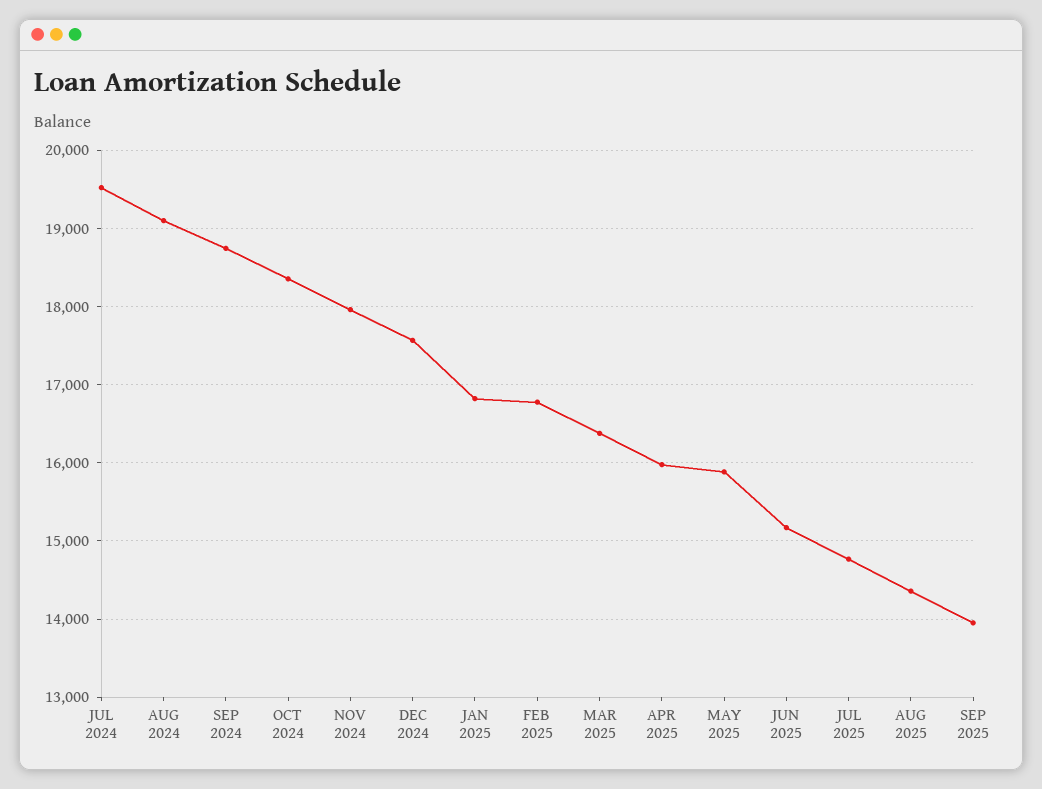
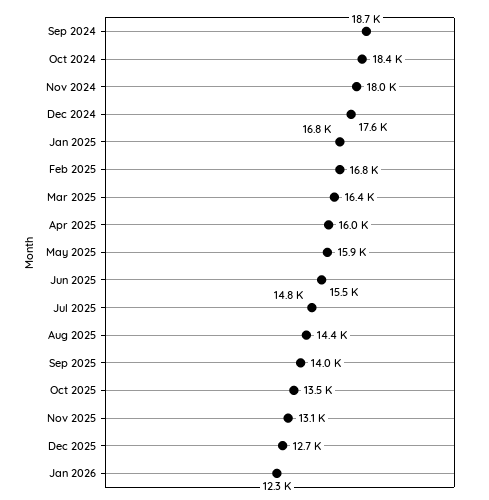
JUL 2024: 19500 -> none
AUG 2024: 19100 -> none
JUN 2025: 15200 -> 15500
Oct 2025: none -> 13500
Nov 2025: none -> 13100
Dec 2025: none -> 12700
Jan 2026: none -> 12300

